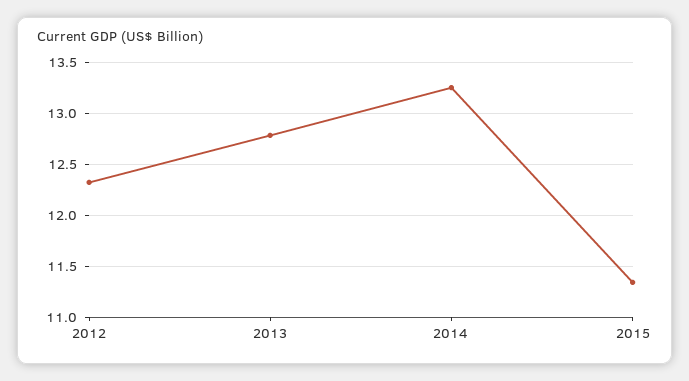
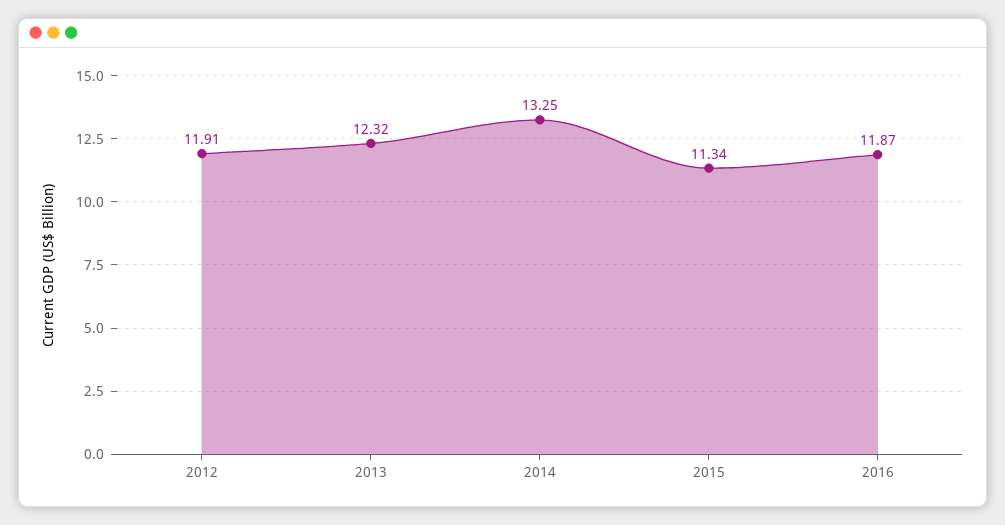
2012: 12.3 -> 11.91
2013: 12.8 -> 12.32
2016: none -> 11.87

